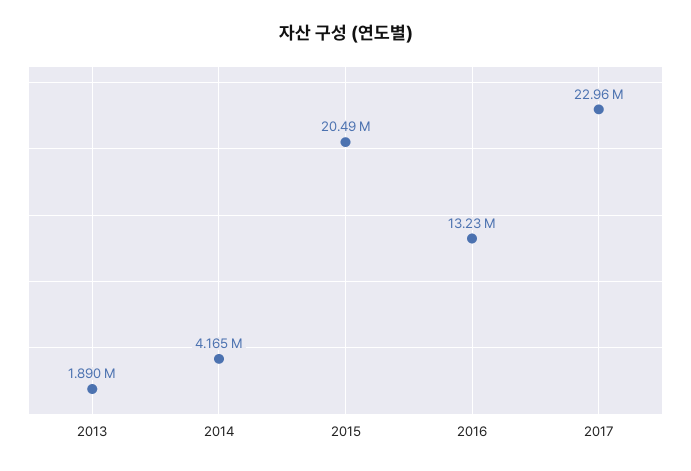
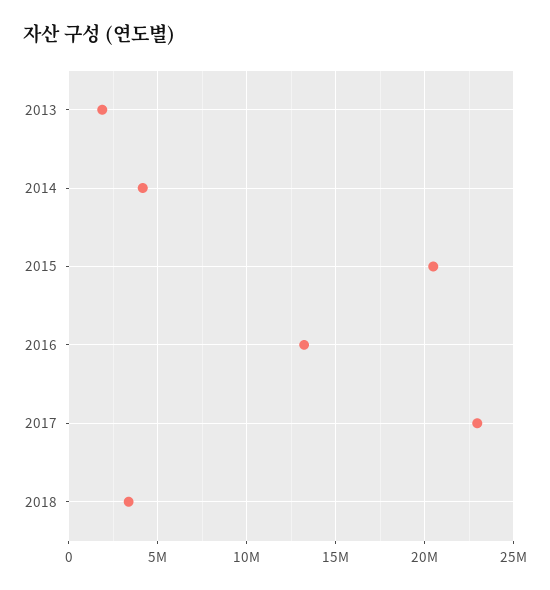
2018: none -> 3500000

